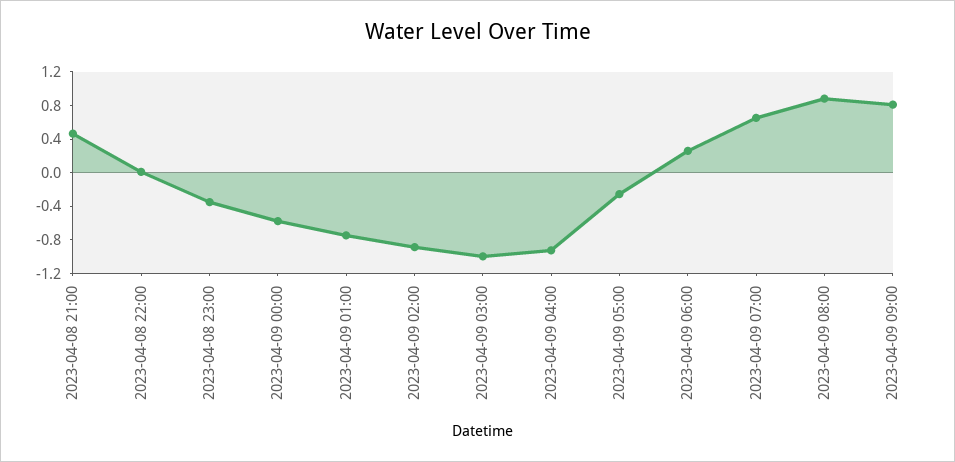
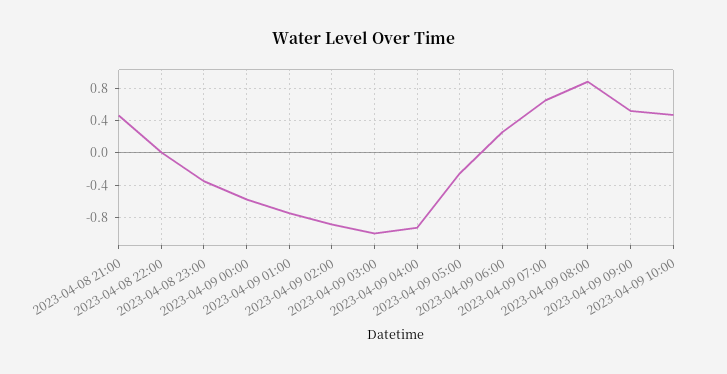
2023-04-09 09:00: 0.8 -> 0.5
2023-04-09 10:00: none -> 0.5

